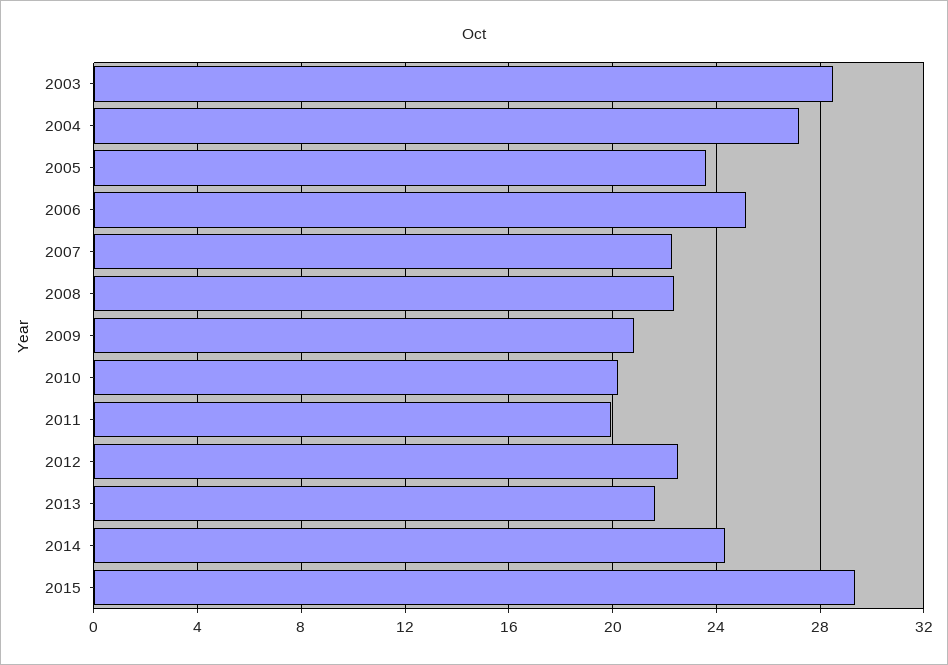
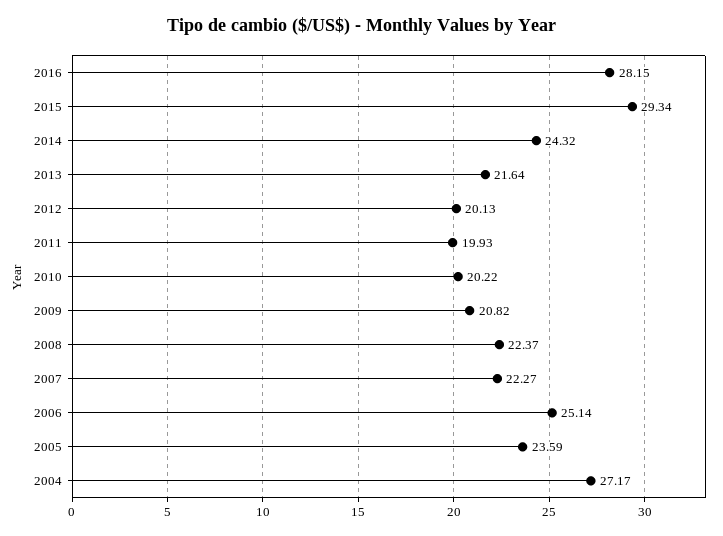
2003: 28.5 -> none
2012: 22.5 -> 20.13
2016: none -> 28.15

